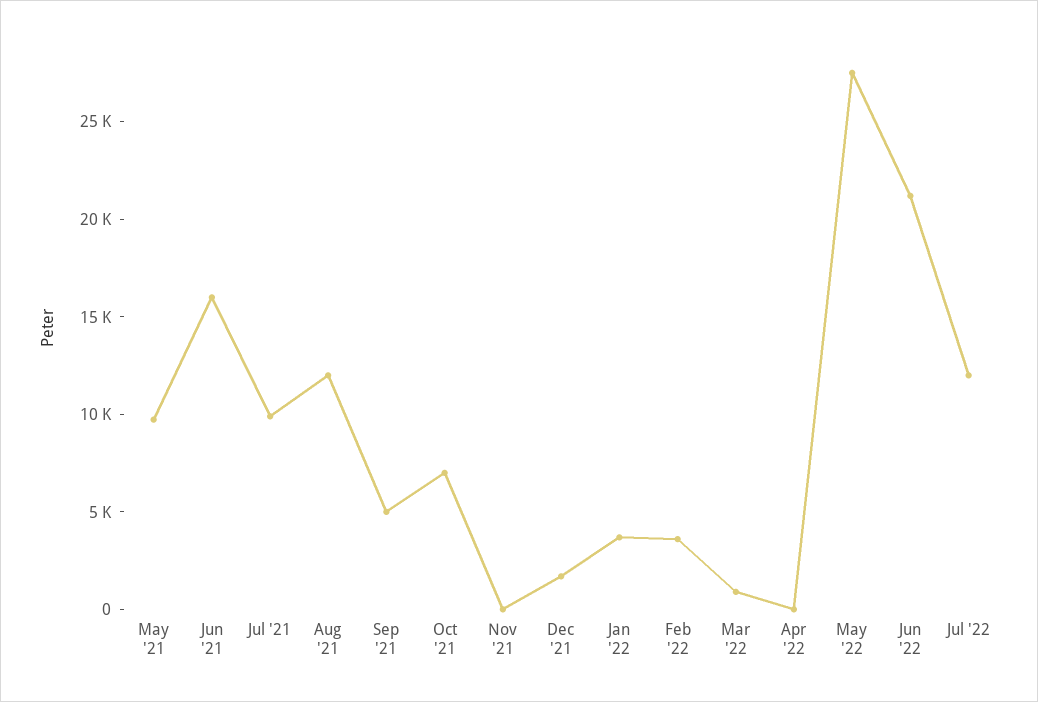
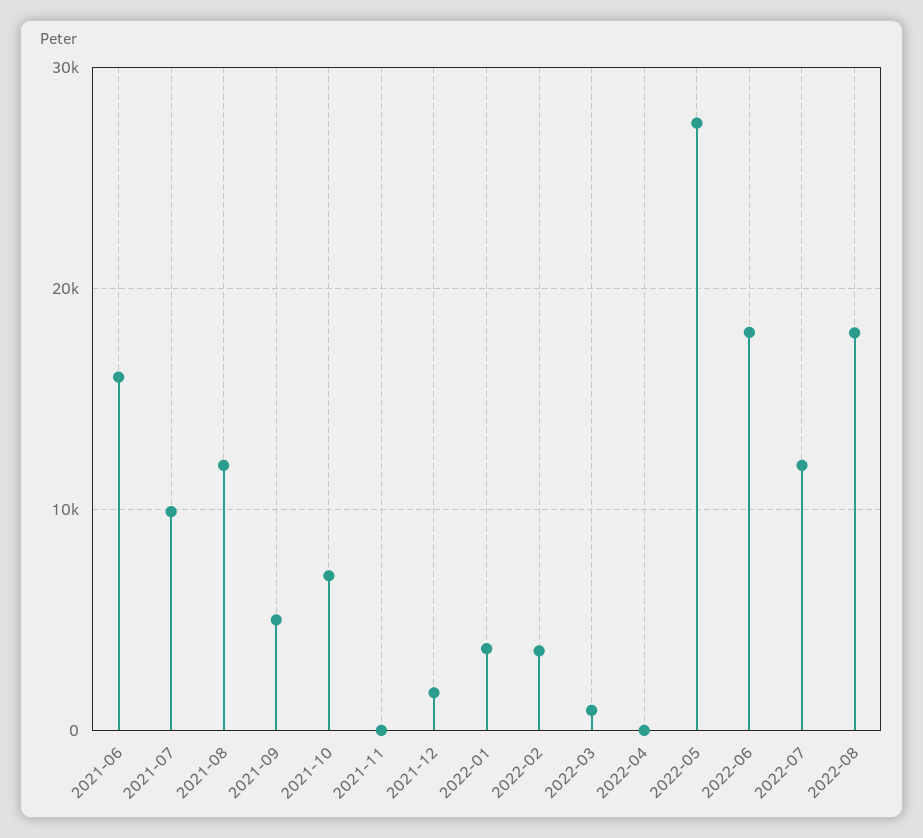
May '21: 10000 -> none
Jun '22: 21000 -> 18000
2022-08: none -> 18000

